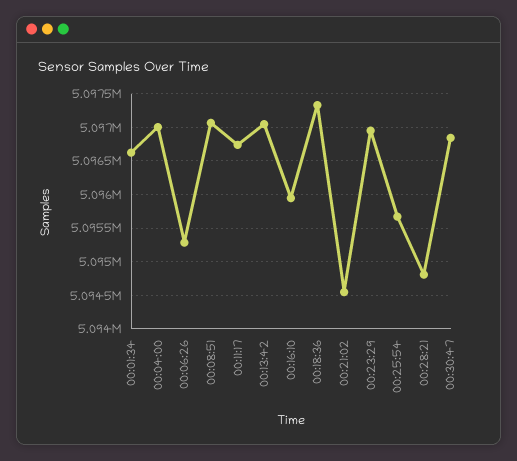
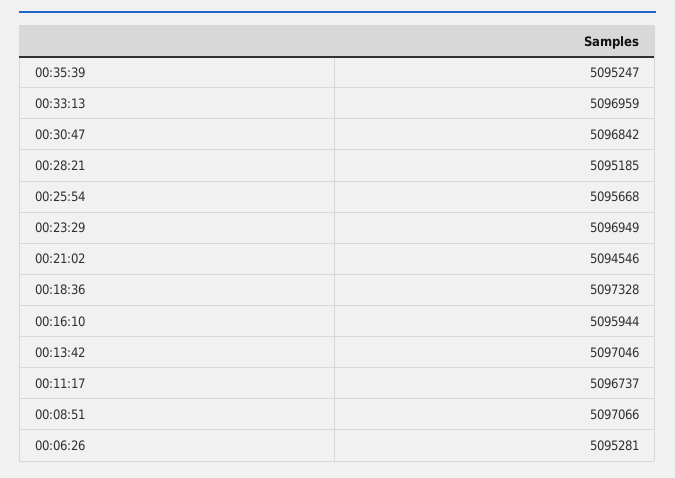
00:01:34: 5096600 -> none
00:04:00: 5097000 -> none
00:28:21: 5094800 -> 5095185
00:35:39: none -> 5095247
00:33:13: none -> 5096959

